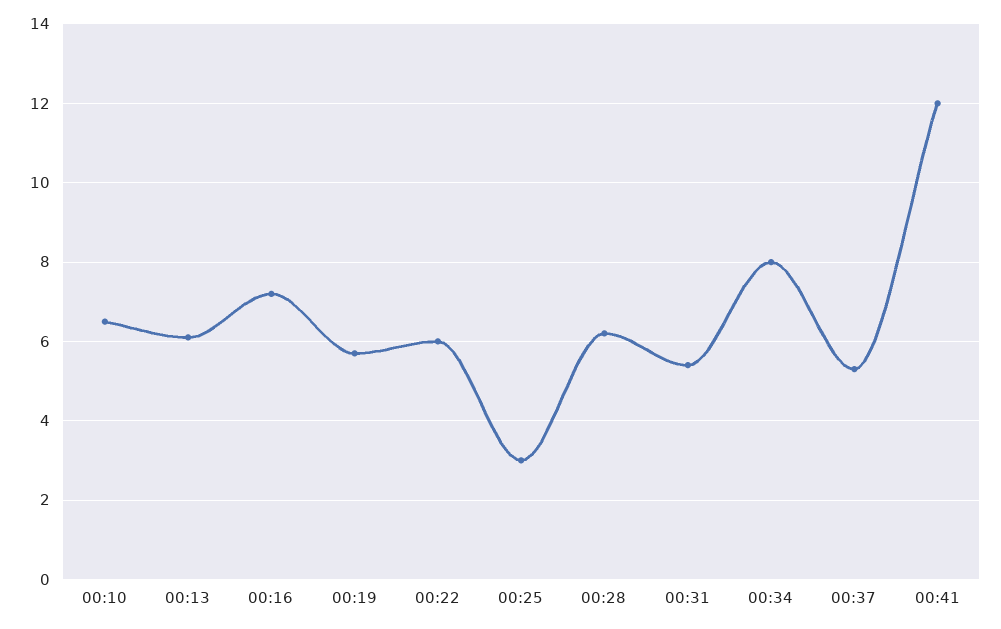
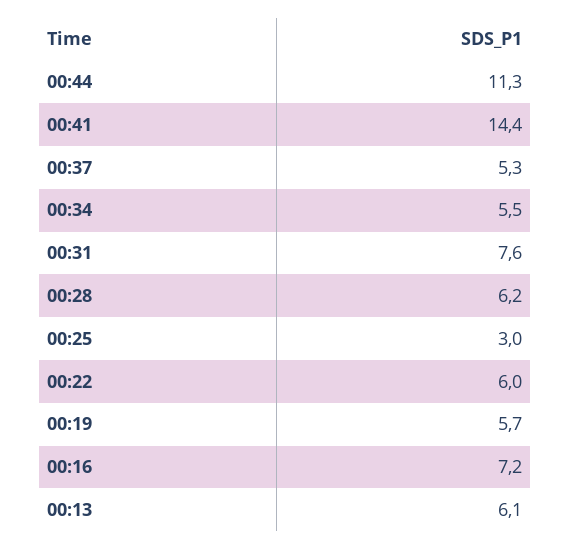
00:10: 6.5 -> none
00:31: 5.5 -> 7.6
00:34: 8 -> 5.5
00:41: 12 -> 14.4
00:44: none -> 11.3

